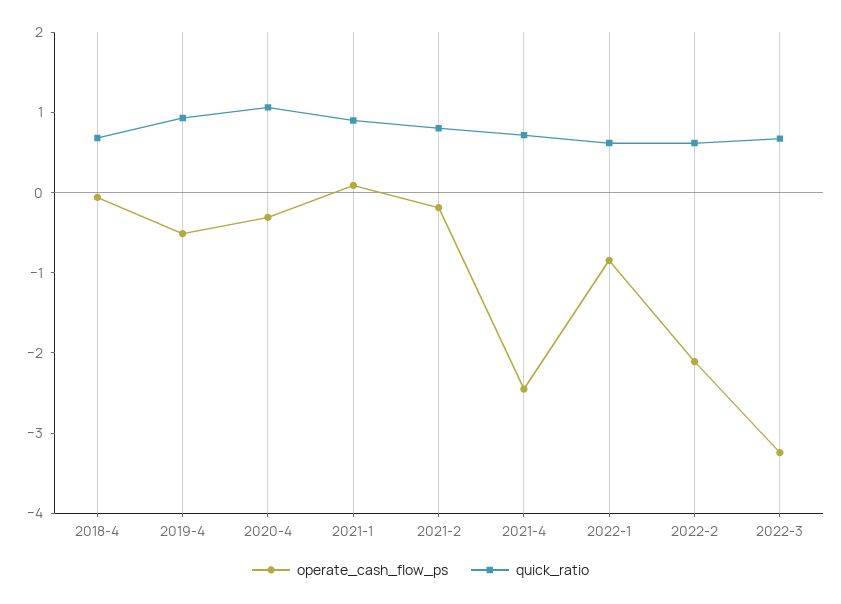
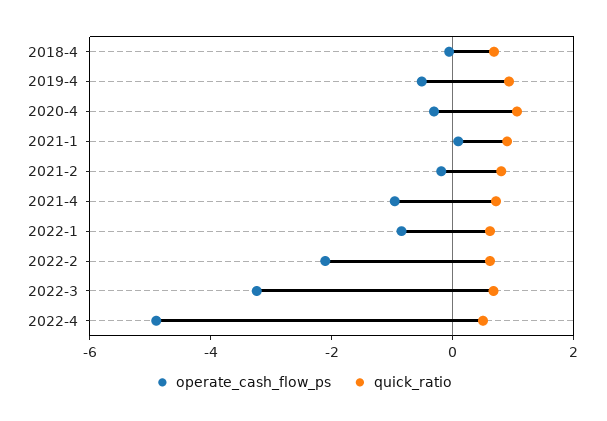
operate_cash_flow_ps, 2021-4: -2.4 -> -1
operate_cash_flow_ps, 2022-4: none -> -5
quick_ratio, 2022-4: none -> 0.5

